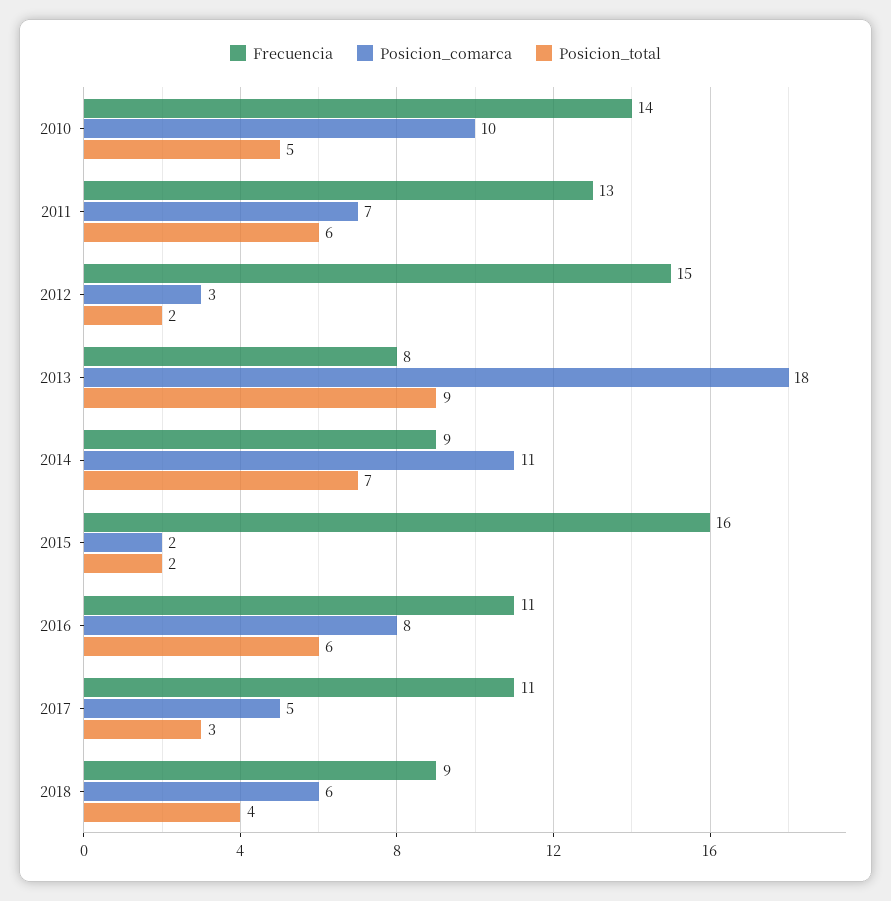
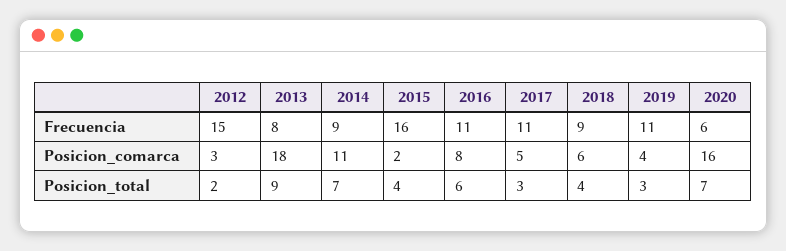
Frecuencia, 2010: 14 -> none
Posicion_comarca, 2010: 10 -> none
Posicion_total, 2010: 5 -> none
Frecuencia, 2011: 13 -> none
Posicion_comarca, 2011: 7 -> none
Posicion_total, 2011: 6 -> none
Posicion_total, 2015: 2 -> 4
Frecuencia, 2019: none -> 11
Frecuencia, 2020: none -> 6
Posicion_comarca, 2019: none -> 4
Posicion_comarca, 2020: none -> 16
Posicion_total, 2019: none -> 3
Posicion_total, 2020: none -> 7

